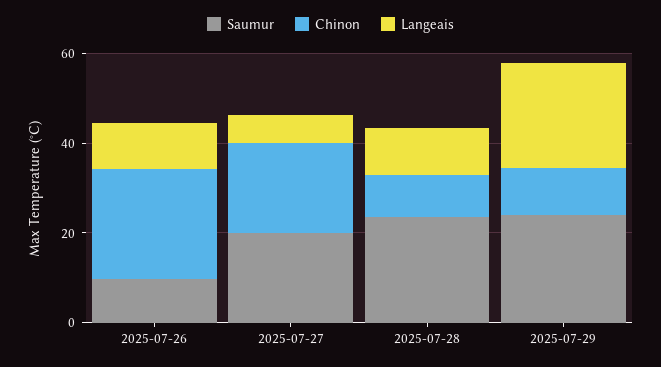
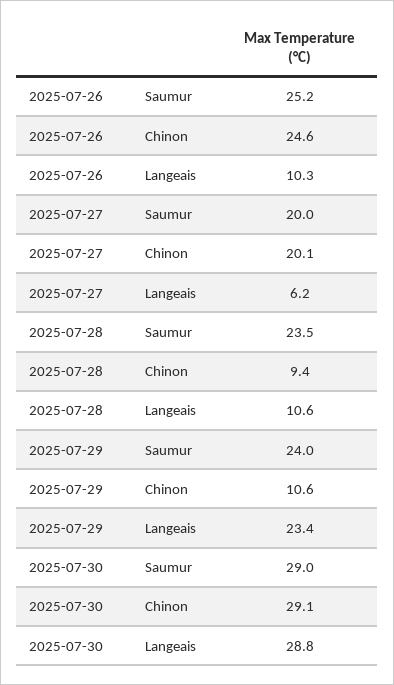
Saumur, 2025-07-26: 10 -> 25.2
Saumur, 2025-07-30: none -> 29
Chinon, 2025-07-30: none -> 29.1
Langeais, 2025-07-30: none -> 28.8

